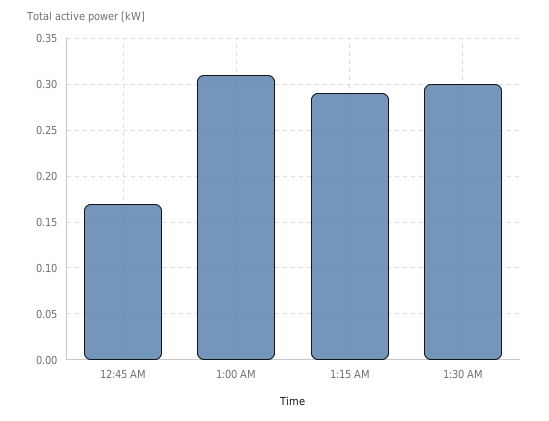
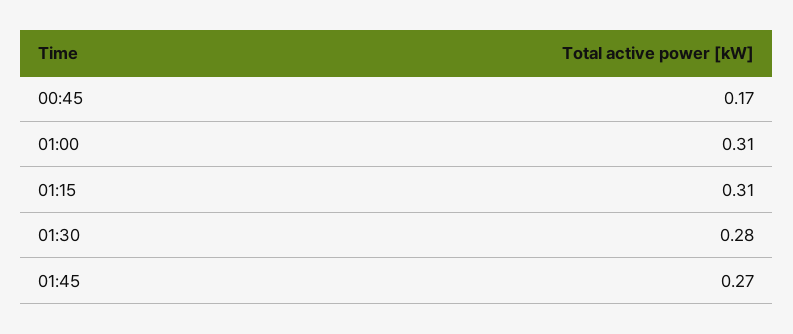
1:15 AM: 0.29 -> 0.31
1:30 AM: 0.3 -> 0.28
01:45: none -> 0.27

